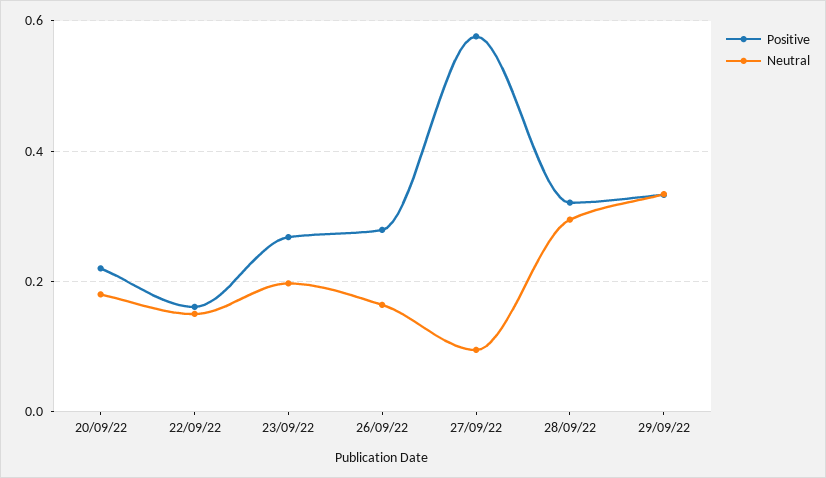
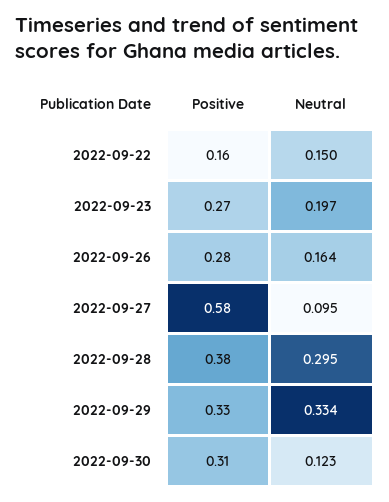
Positive, 20/09/22: 0.22 -> none
Neutral, 20/09/22: 0.18 -> none
Positive, 28/09/22: 0.32 -> 0.38
Positive, 2022-09-30: none -> 0.31
Neutral, 2022-09-30: none -> 0.123

